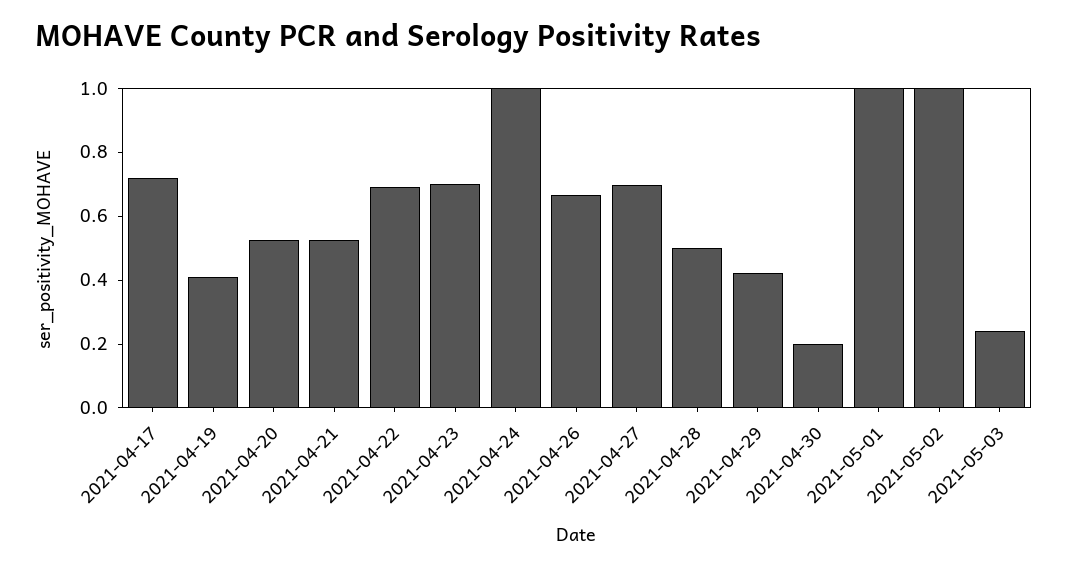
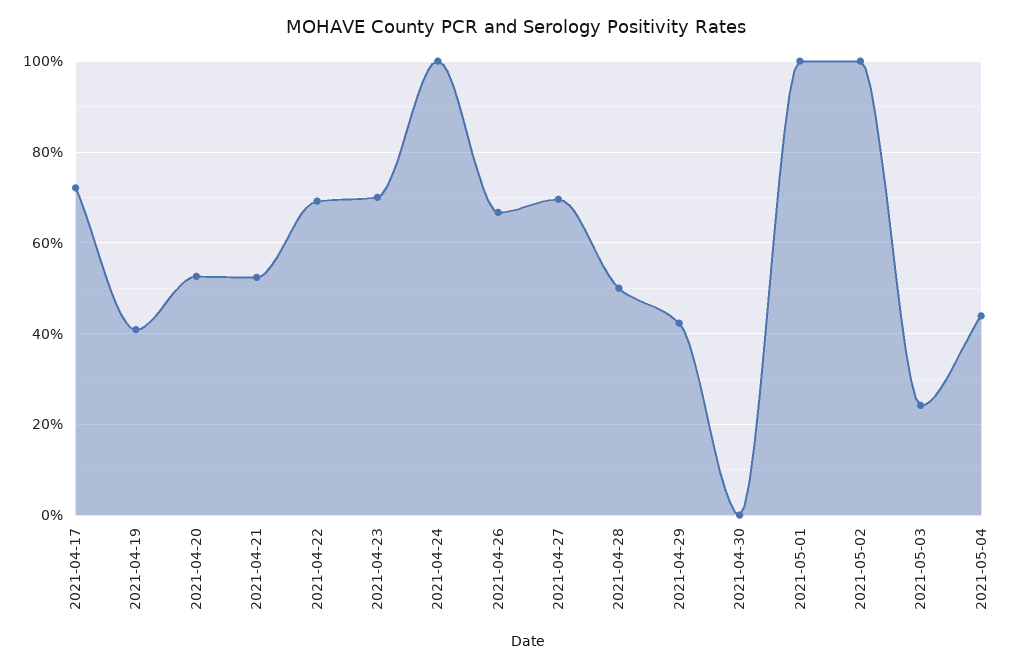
2021-04-30: 0.2 -> 0
2021-05-04: none -> 0.44

